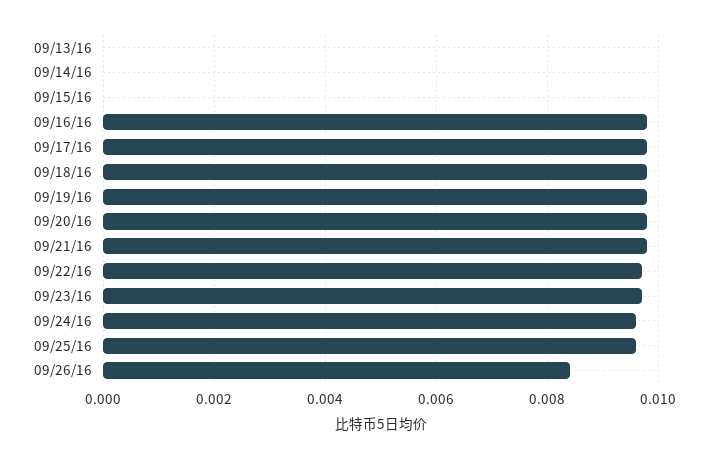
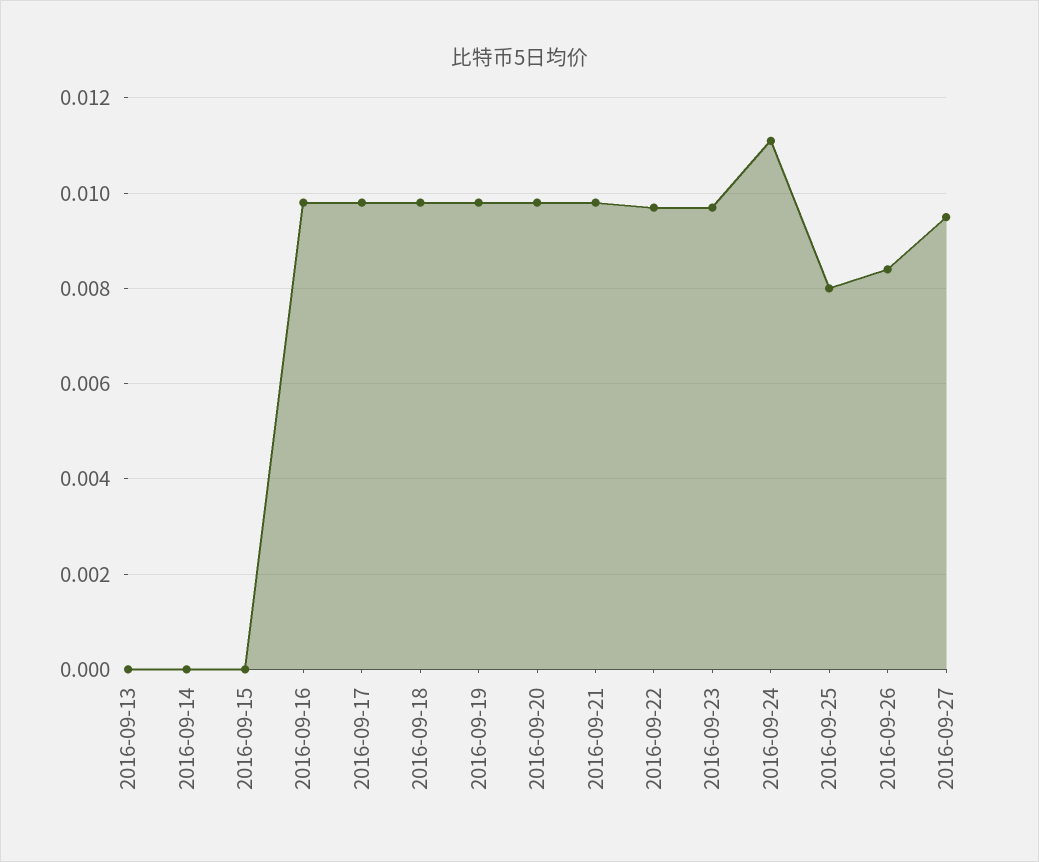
09/24/16: 0.0095 -> 0.011
09/25/16: 0.0095 -> 0.008
2016-09-27: none -> 0.0095

